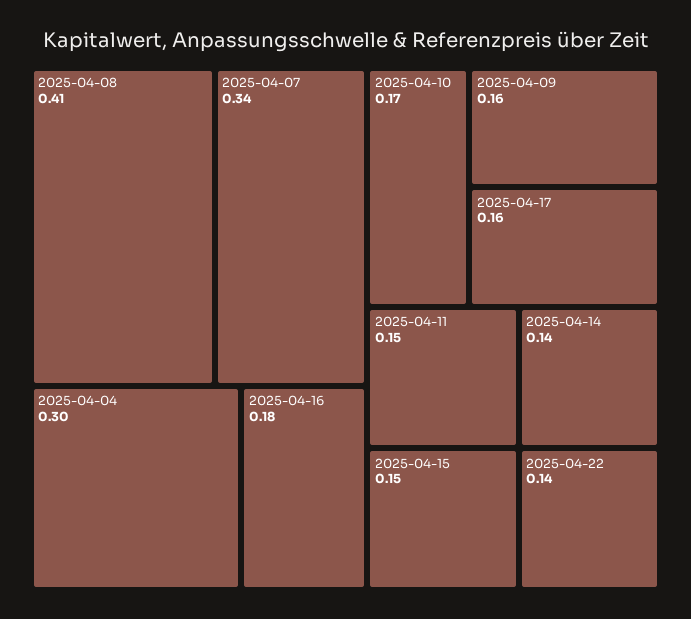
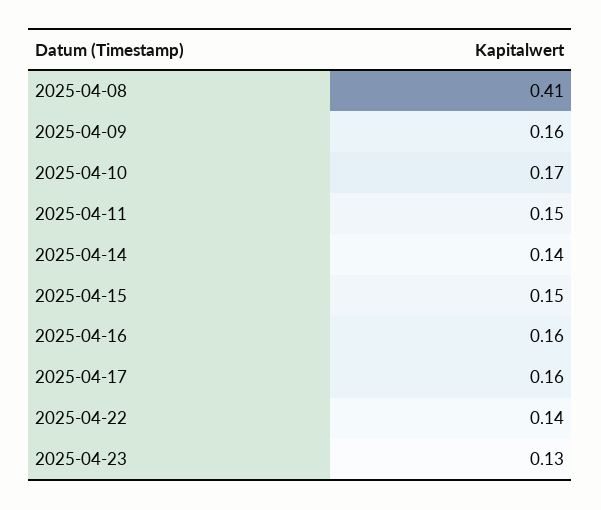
2025-04-07: 0.34 -> none
2025-04-04: 0.3 -> none
2025-04-16: 0.18 -> 0.16
2025-04-23: none -> 0.13

